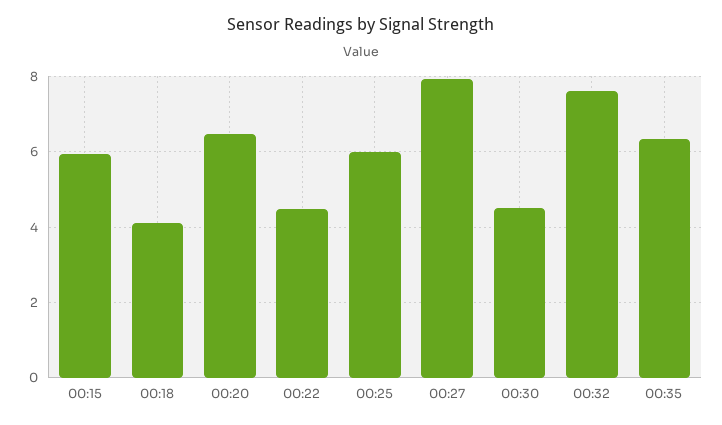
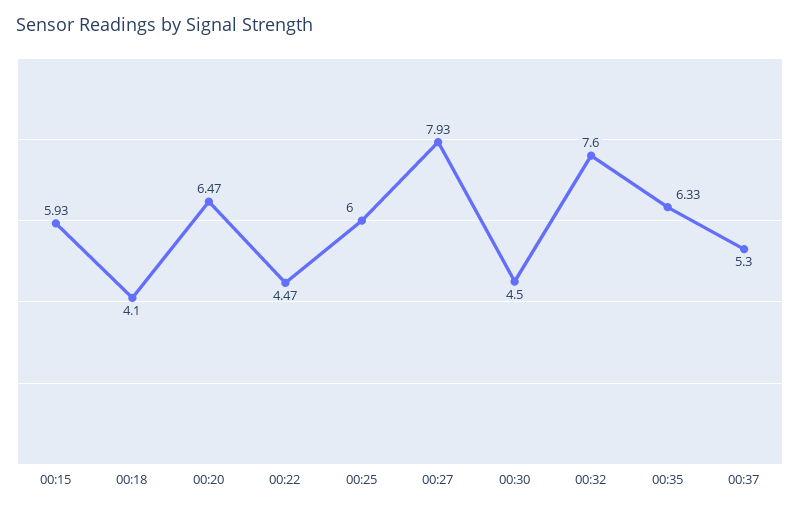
00:37: none -> 5.3

